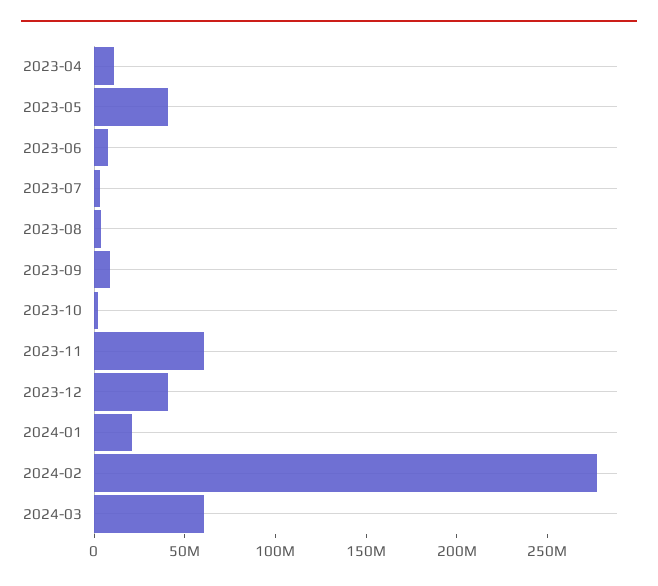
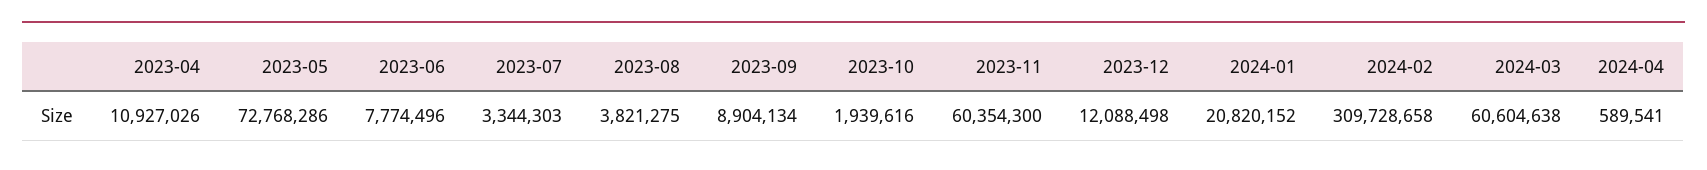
2023-05: 40000000 -> 72768286
2023-12: 40000000 -> 12088498
2024-02: 280000000 -> 309728658
2024-04: none -> 589541

